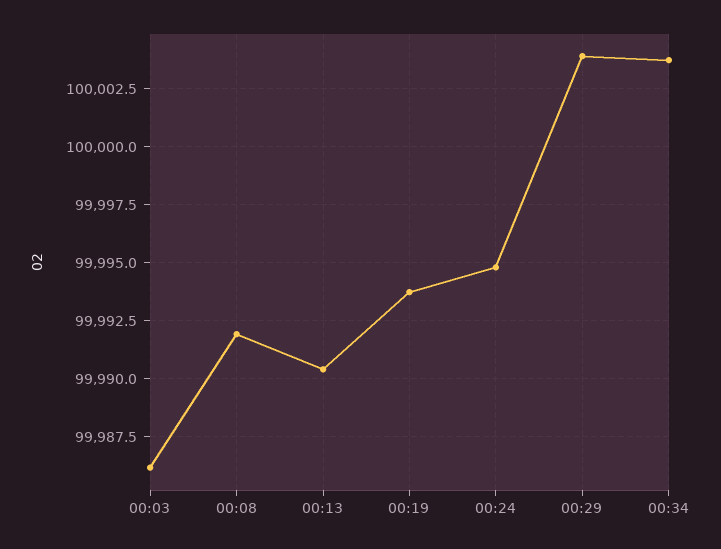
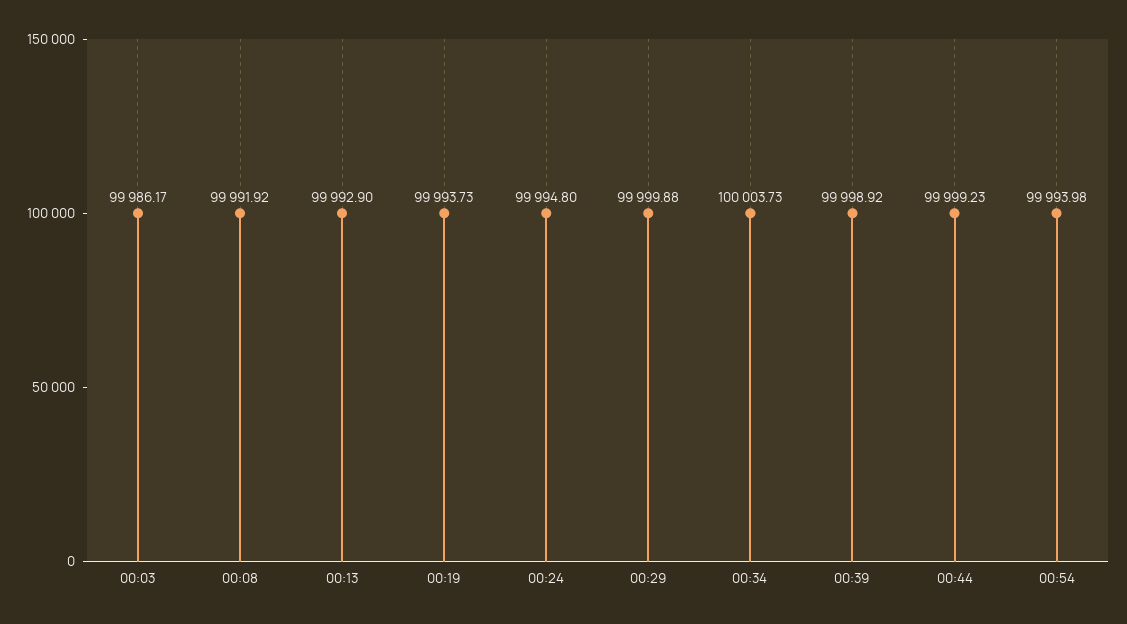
00:13: 99990.5 -> 99992.9
00:29: 100004 -> 99999.88
00:39: none -> 99998.92
00:44: none -> 99999.23
00:54: none -> 99993.98

